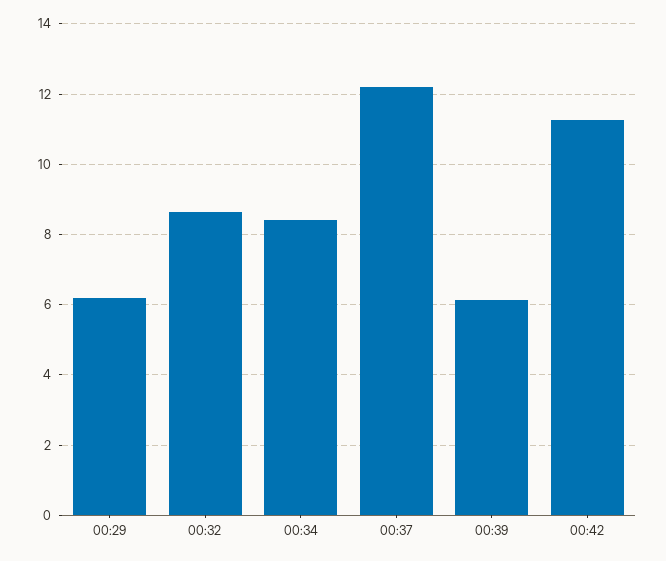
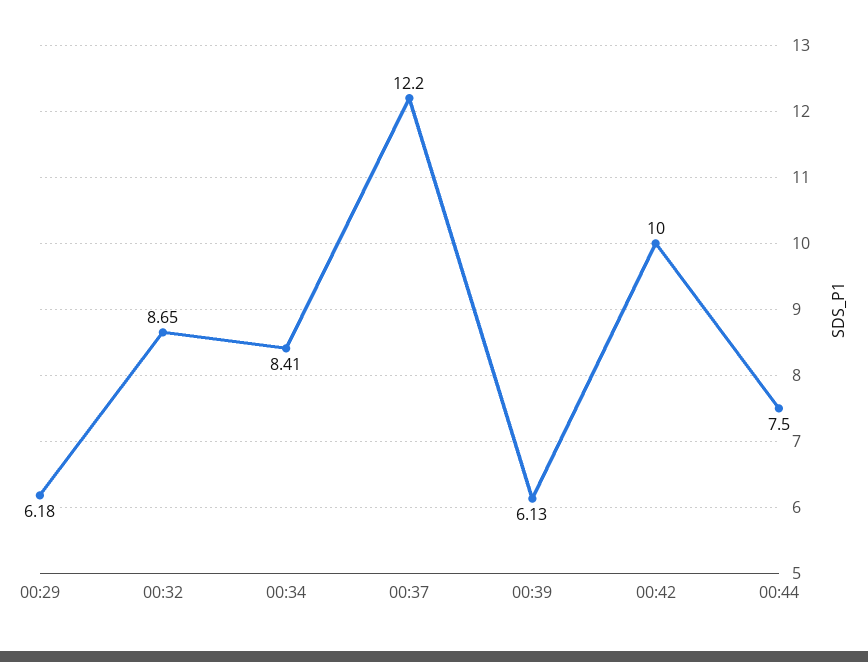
00:42: 11.2 -> 10
00:44: none -> 7.5

